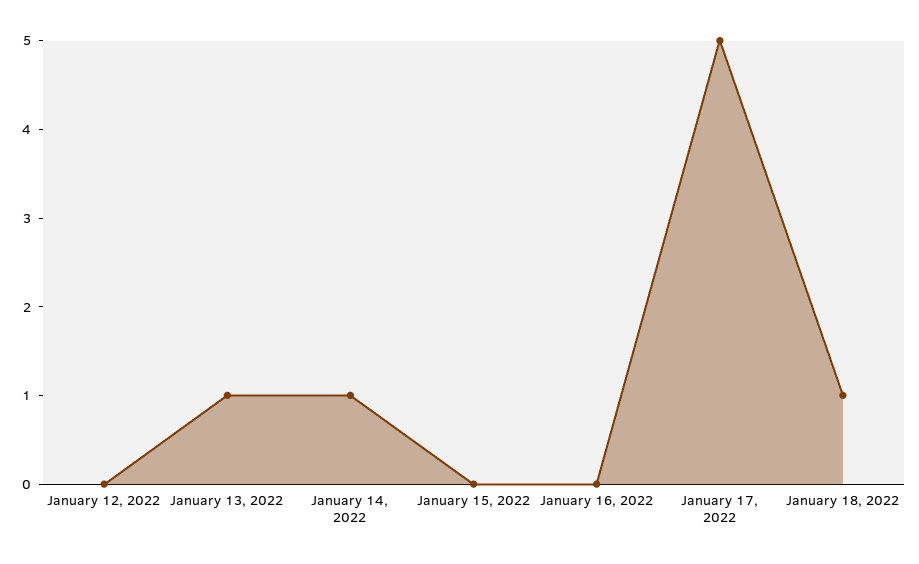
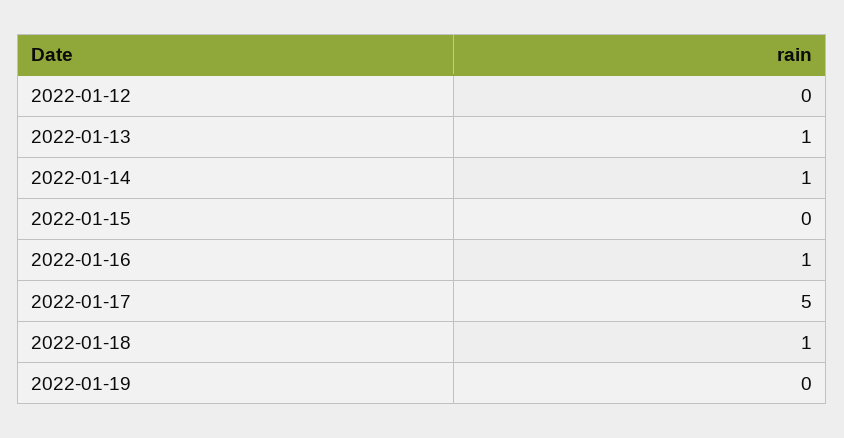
January 16, 2022: 0 -> 1
2022-01-19: none -> 0

